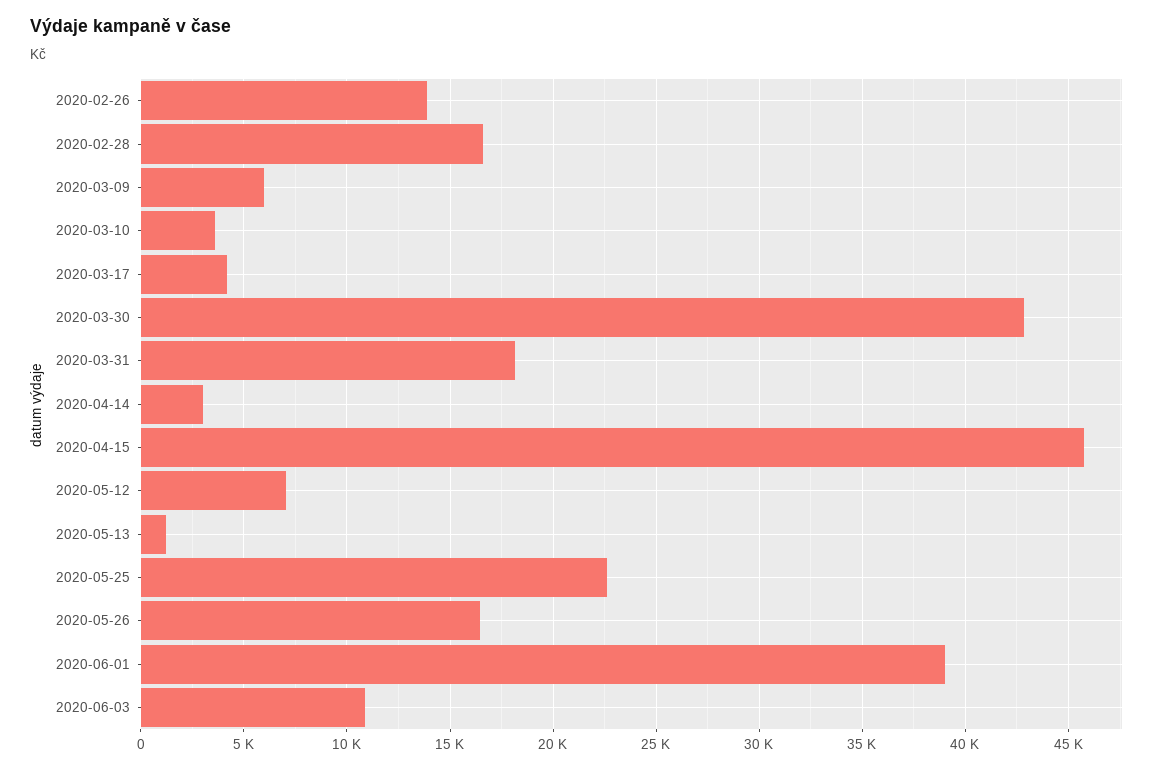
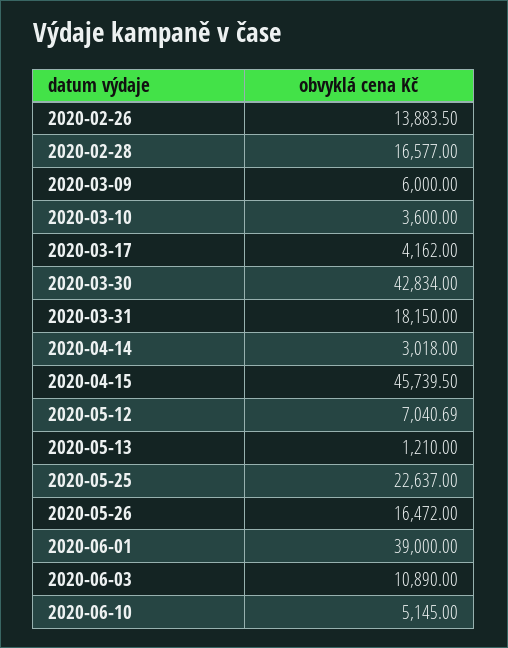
2020-06-10: none -> 5145

